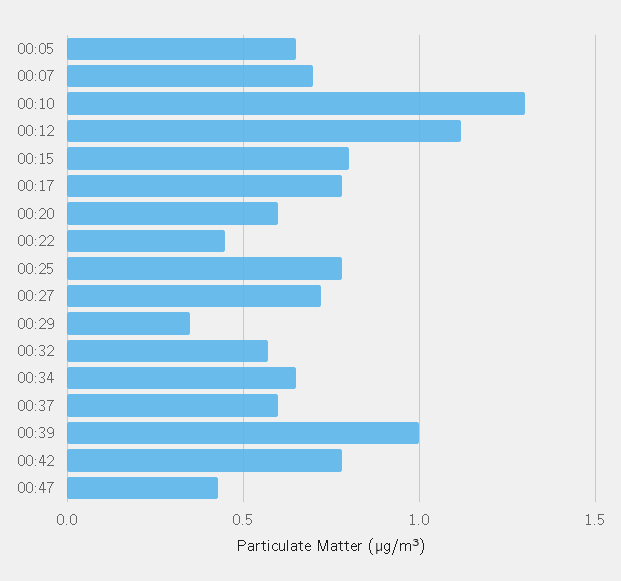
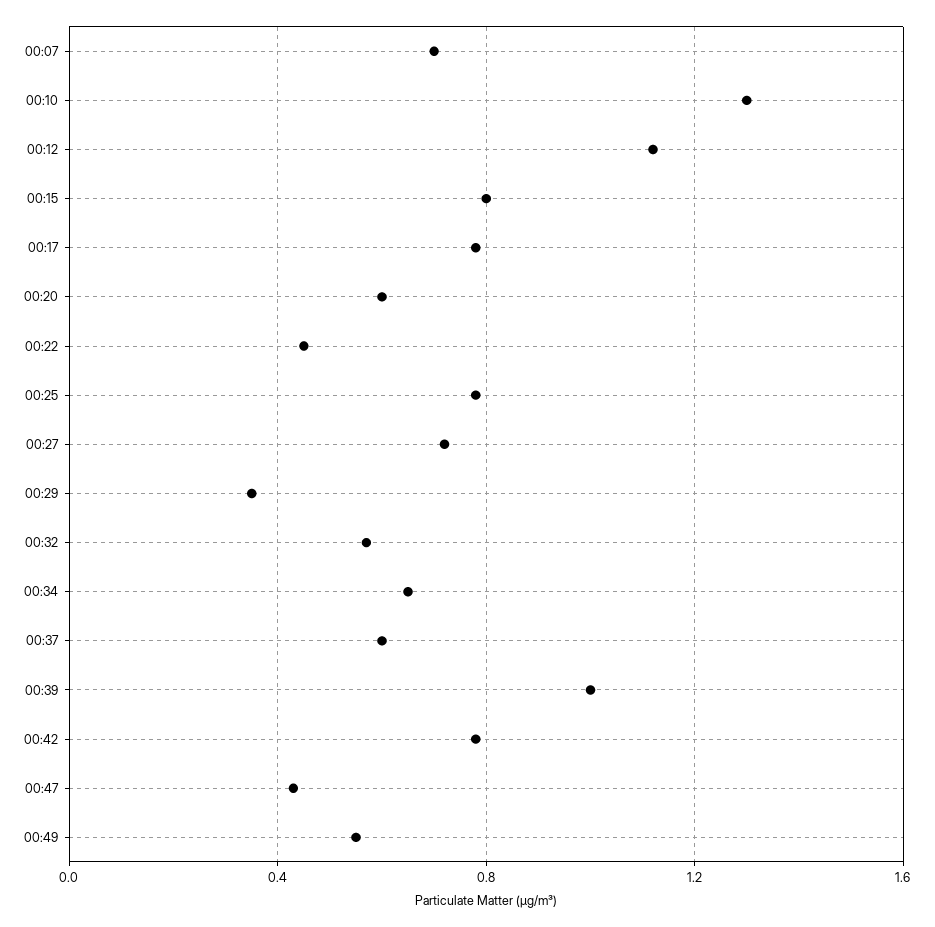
00:05: 0.65 -> none
00:49: none -> 0.55

